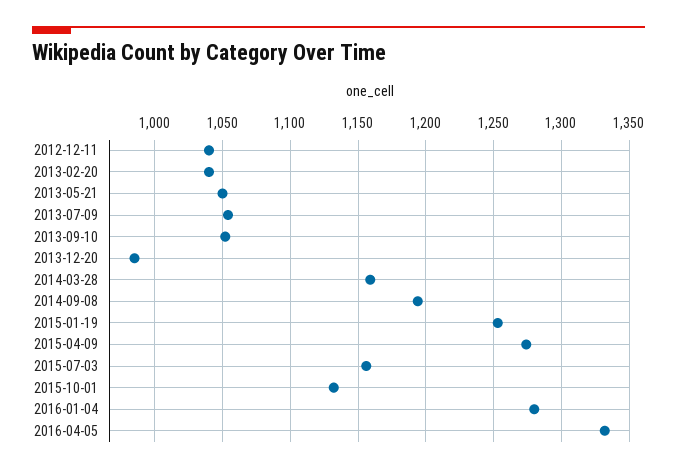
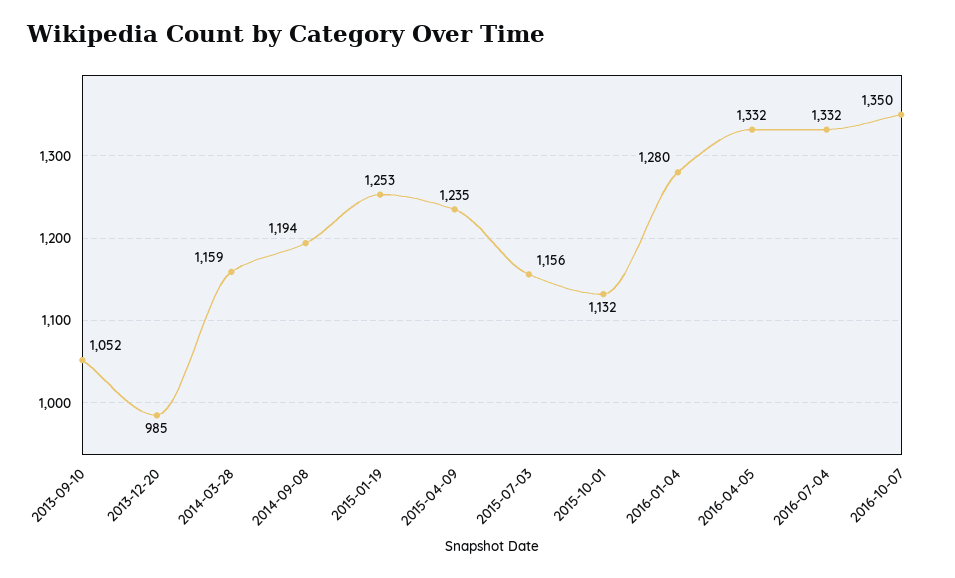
2012-12-11: 1040 -> none
2013-02-20: 1040 -> none
2013-05-21: 1050 -> none
2013-07-09: 1055 -> none
2015-04-09: 1275 -> 1235
2016-07-04: none -> 1332
2016-10-07: none -> 1350

